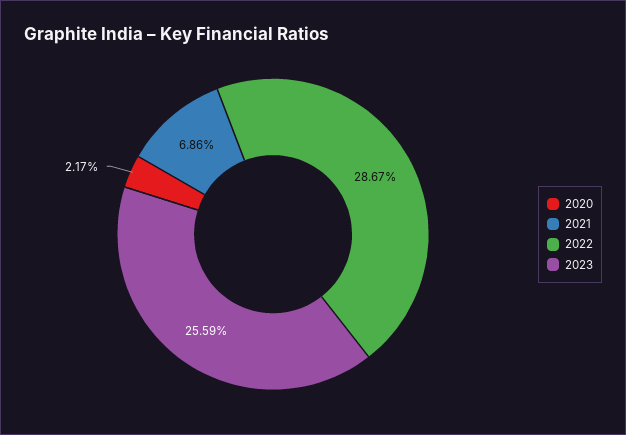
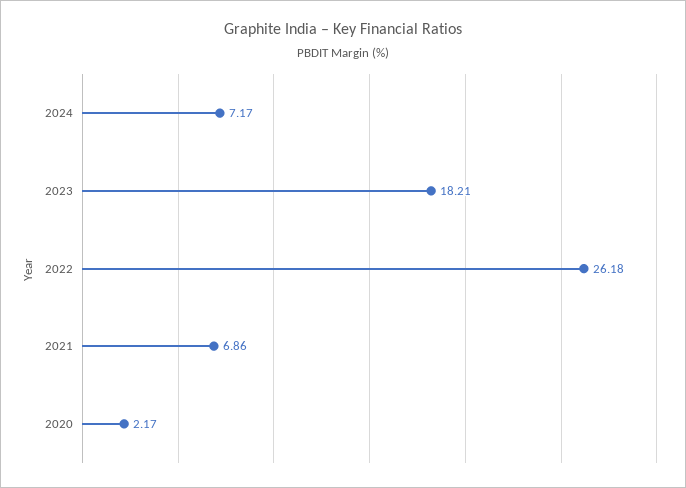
2022: 28.67 -> 26.18
2023: 25.59 -> 18.21
2024: none -> 7.17

